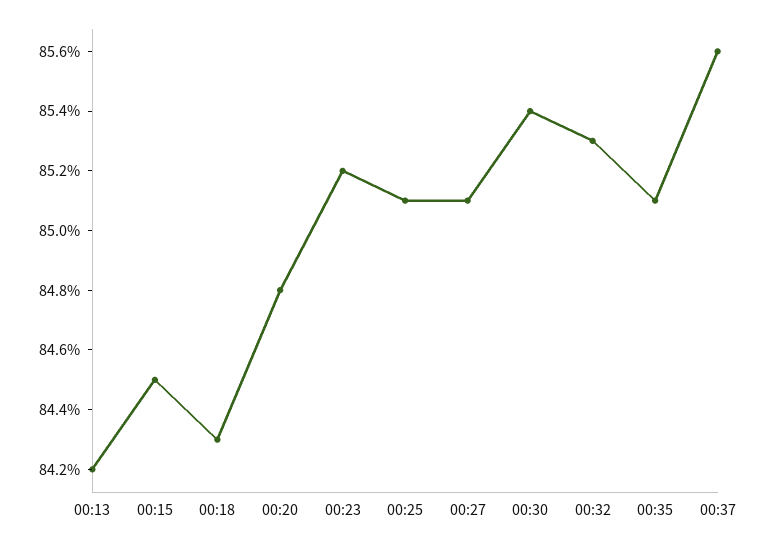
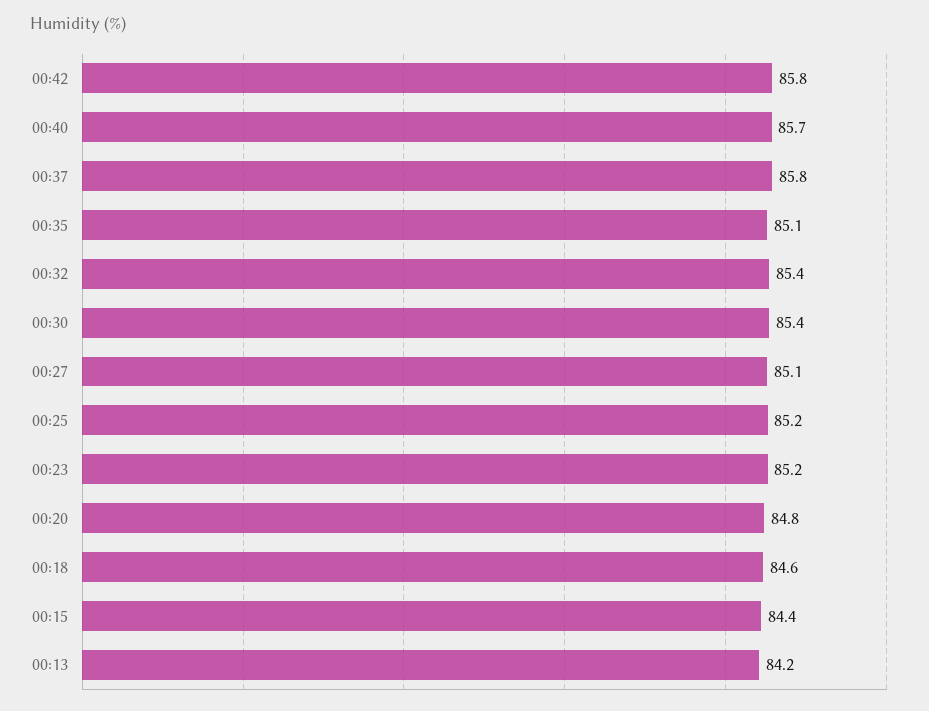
00:15: 84.5 -> 84.4
00:18: 84.3 -> 84.6
00:25: 85.1 -> 85.2
00:32: 85.3 -> 85.4
00:37: 85.6 -> 85.8
00:42: none -> 85.8
00:40: none -> 85.7

